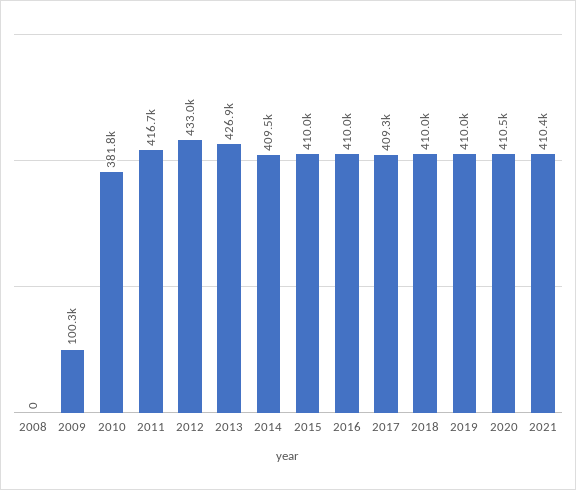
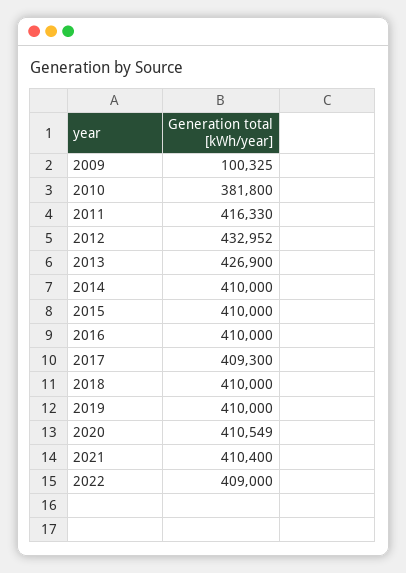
2008: 0 -> none
2011: 416700 -> 416330
2014: 409500 -> 410000
2022: none -> 409000

